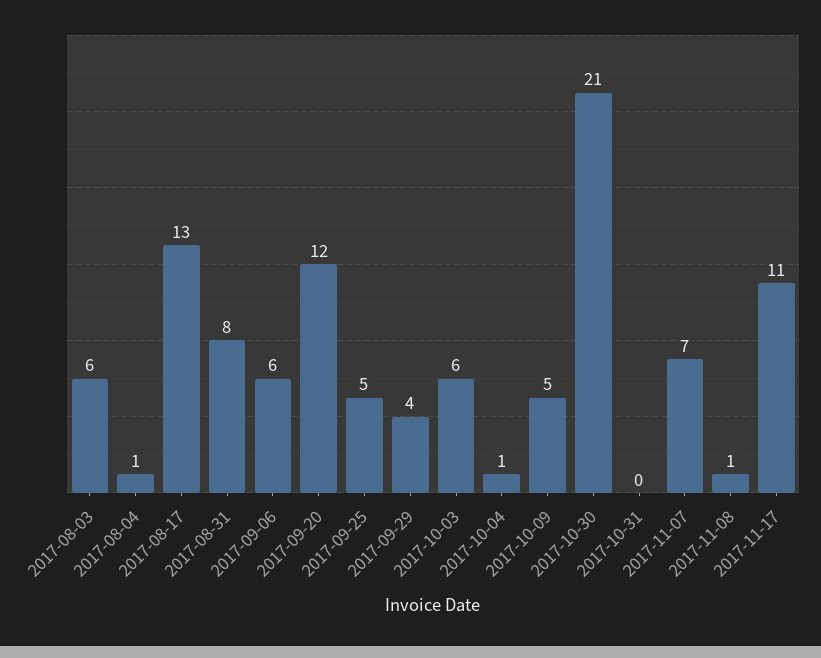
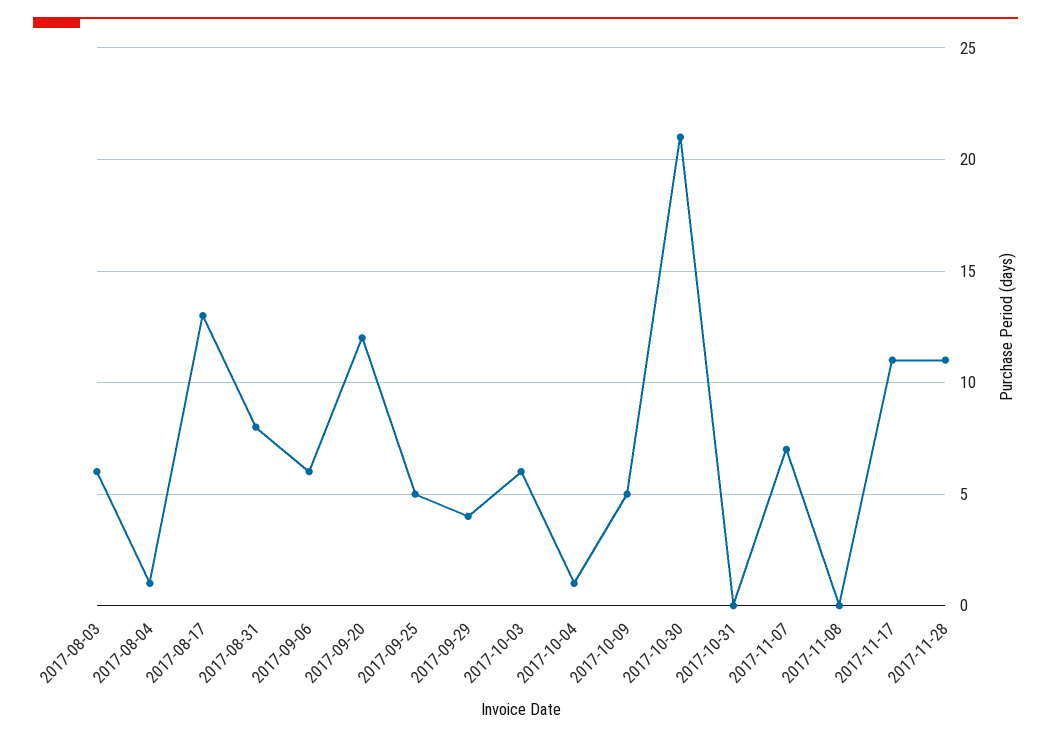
2017-11-08: 1 -> 0
2017-11-28: none -> 11

